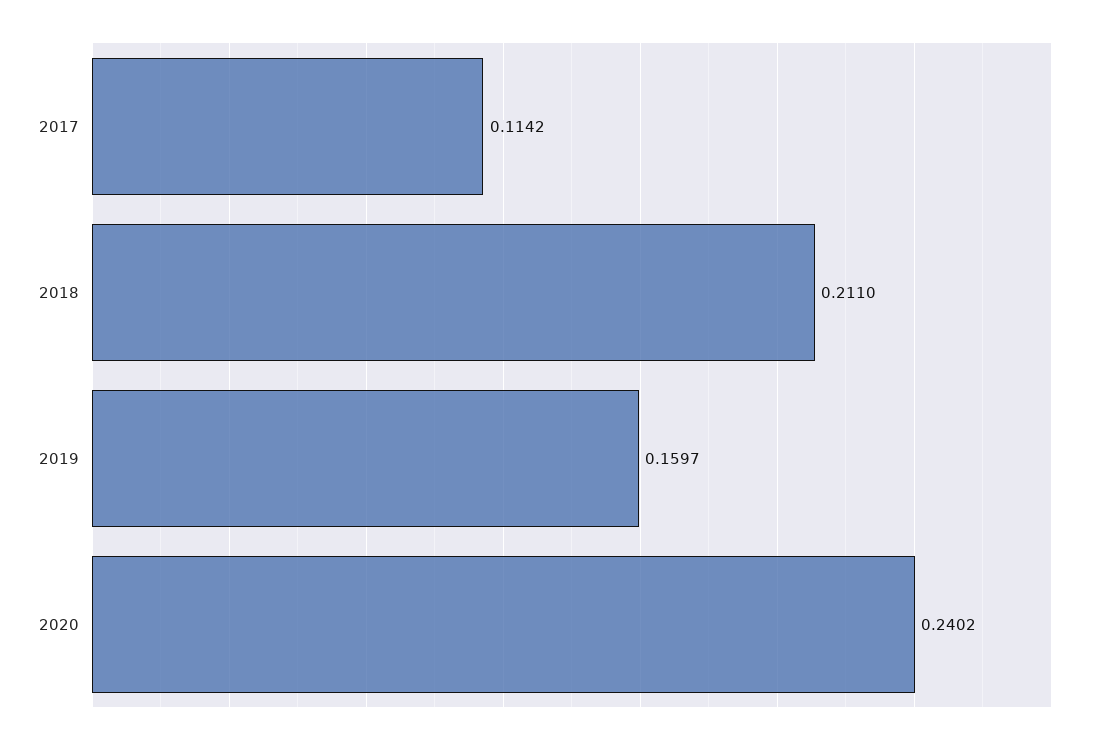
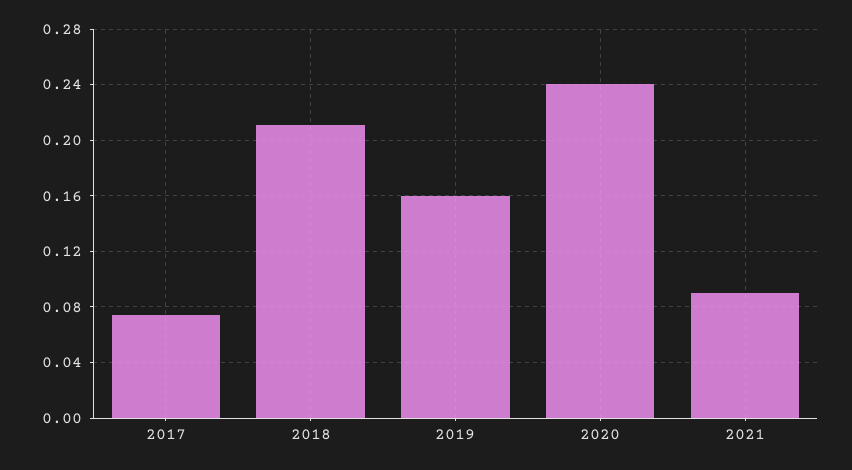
2017: 0.1142 -> 0.075
2021: none -> 0.09

